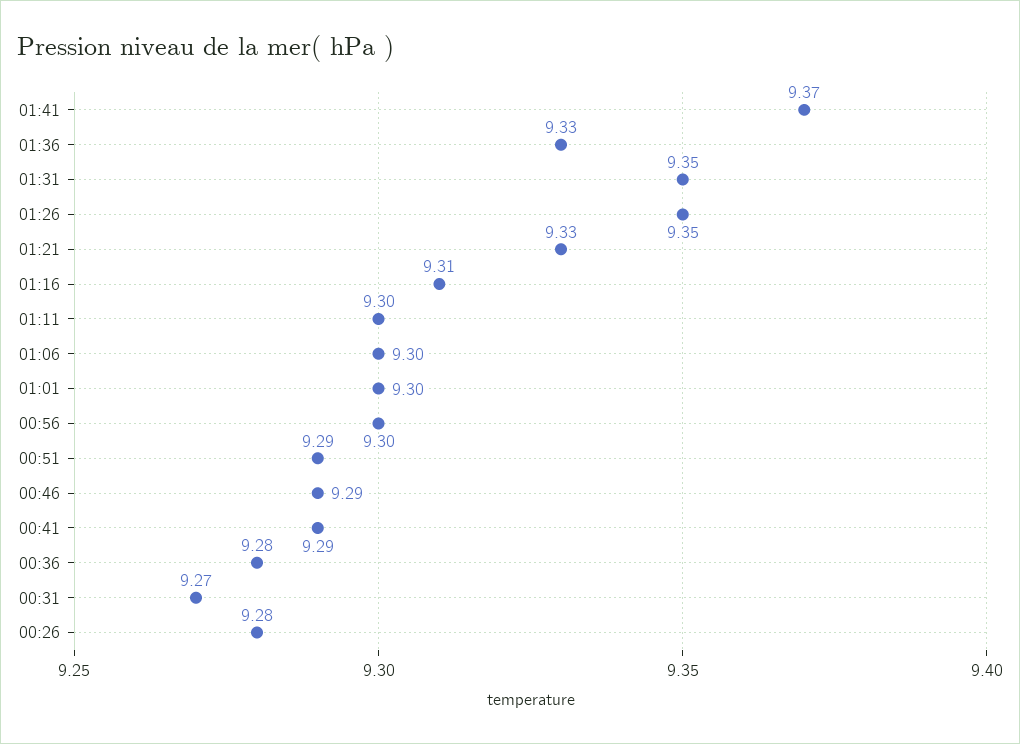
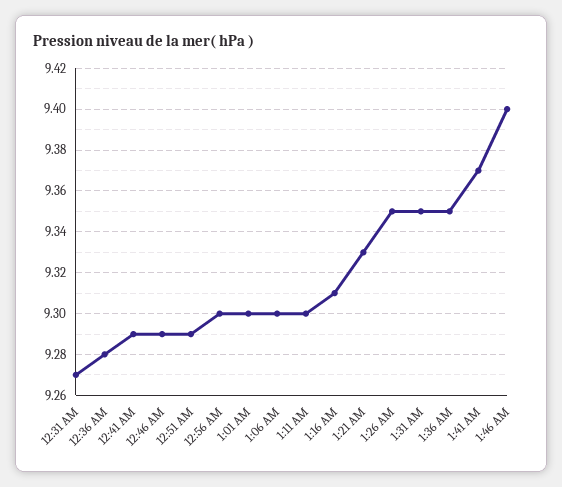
01:36: 9.33 -> 9.35
00:26: 9.28 -> none
1:46 AM: none -> 9.4

